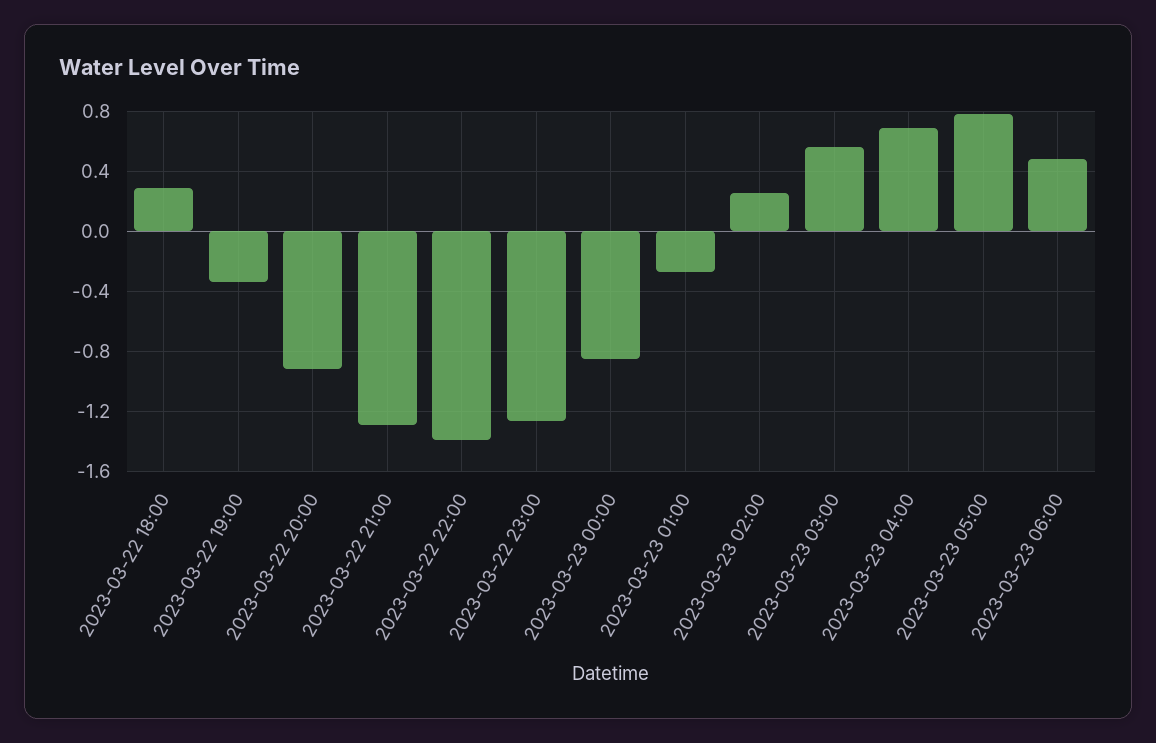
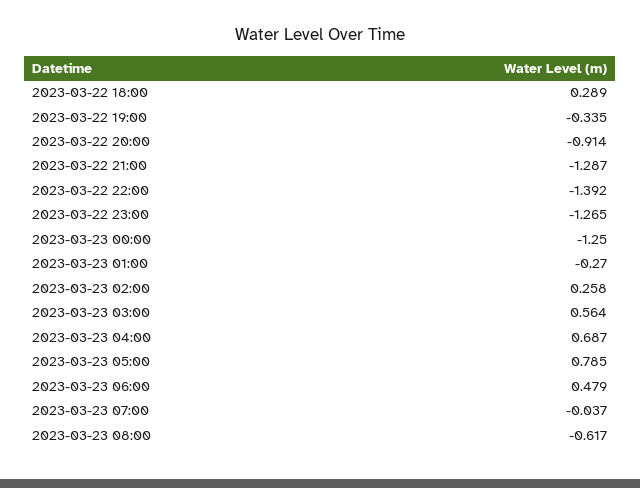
2023-03-23 00:00: -0.85 -> -1.25
2023-03-23 07:00: none -> -0.037
2023-03-23 08:00: none -> -0.617

